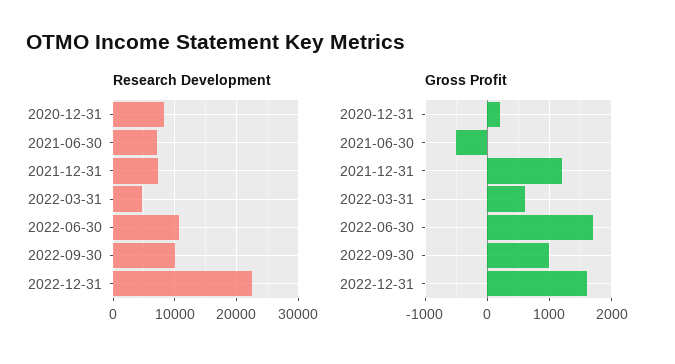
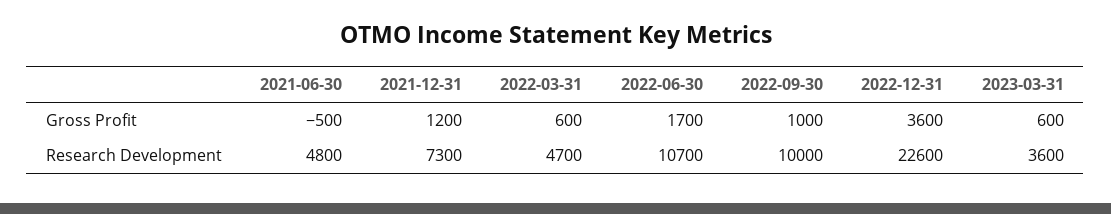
Research Development, 2020-12-31: 8000 -> none
Research Development, 2021-06-30: 7000 -> 4800
Gross Profit, 2020-12-31: 200 -> none
Gross Profit, 2022-12-31: 1600 -> 3600
Gross Profit, 2023-03-31: none -> 600
Research Development, 2023-03-31: none -> 3600

